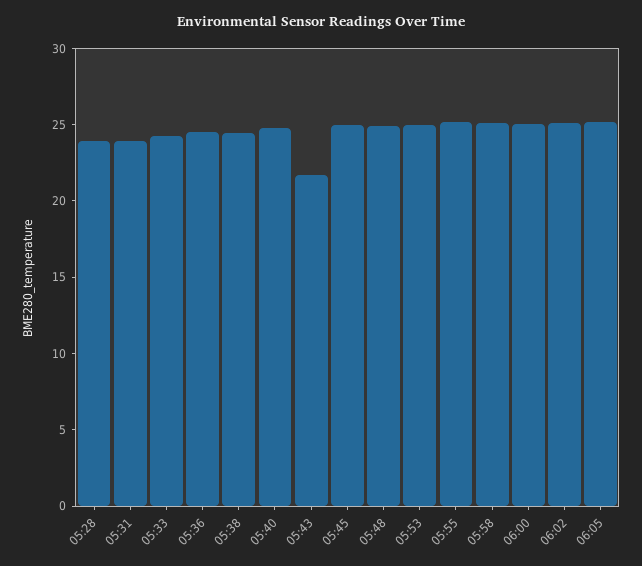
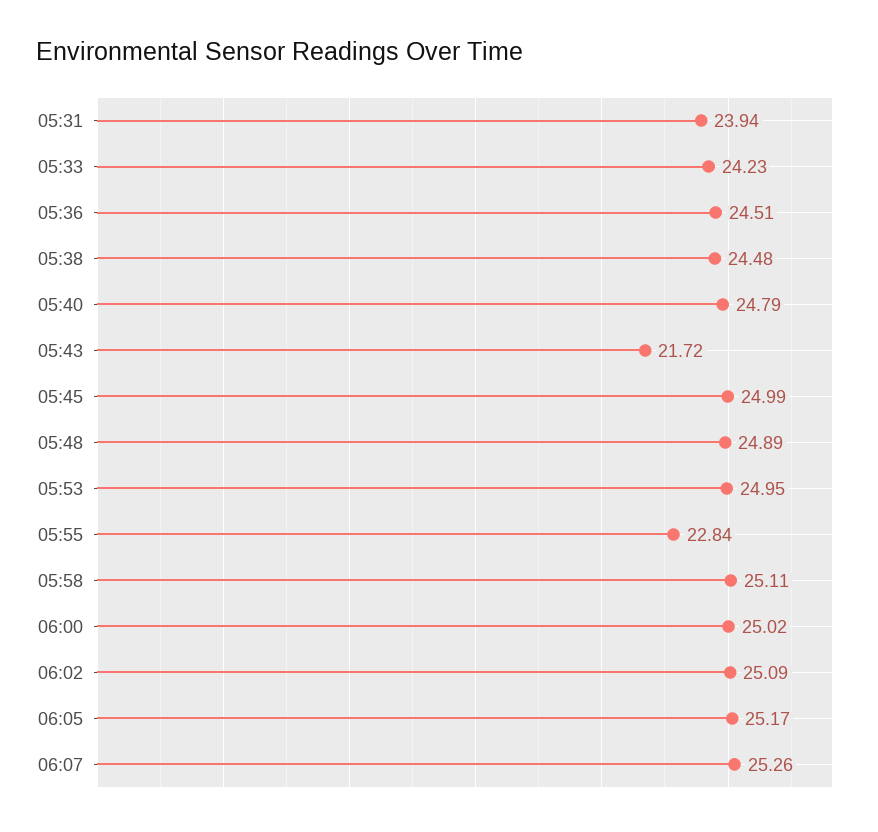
05:28: 24 -> none
05:55: 25 -> 22.84
06:07: none -> 25.26

